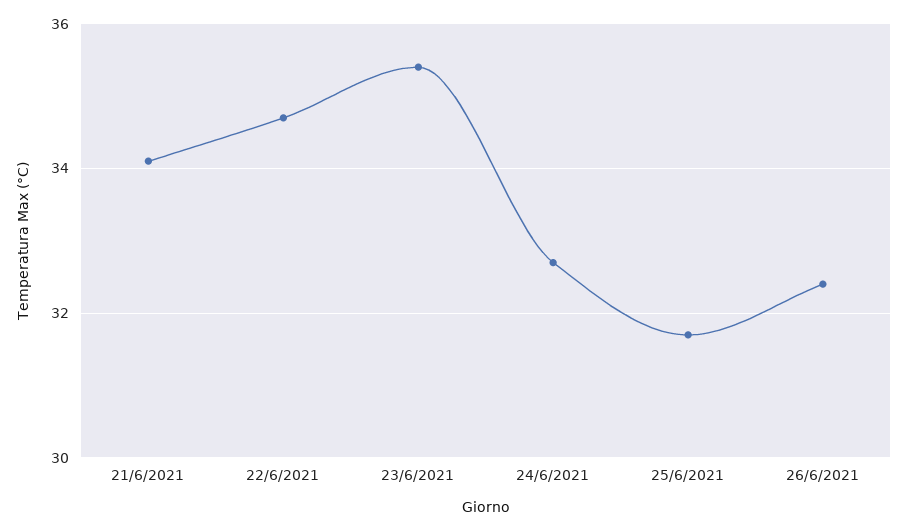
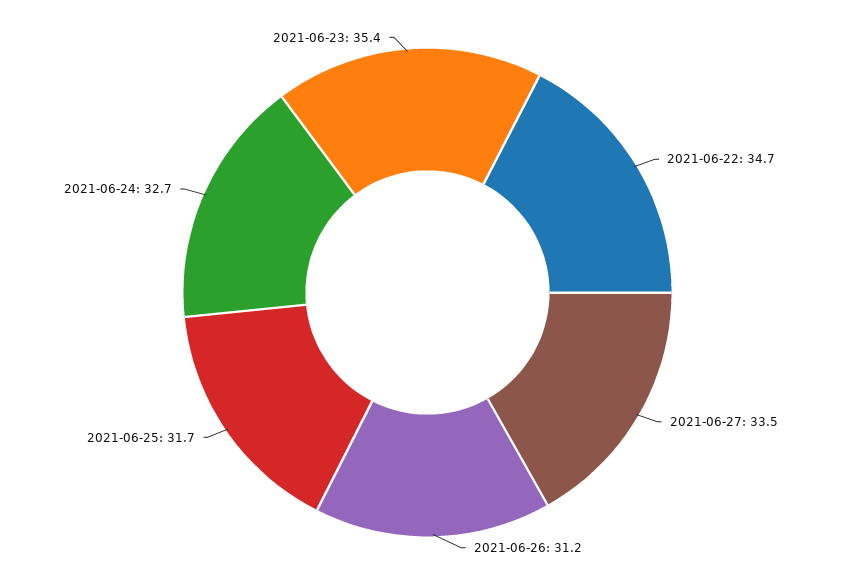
21/6/2021: 34 -> none
26/6/2021: 32.5 -> 31.2
2021-06-27: none -> 33.5

